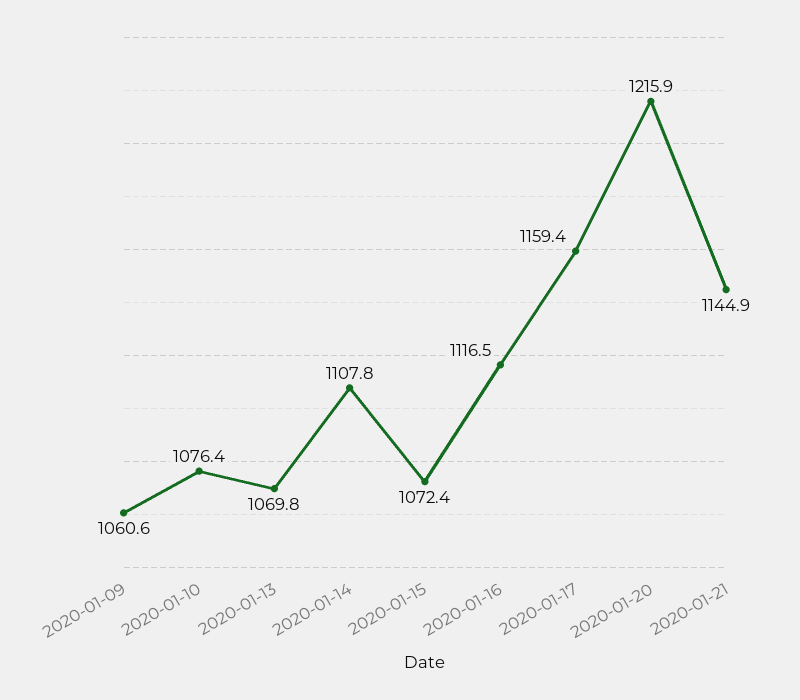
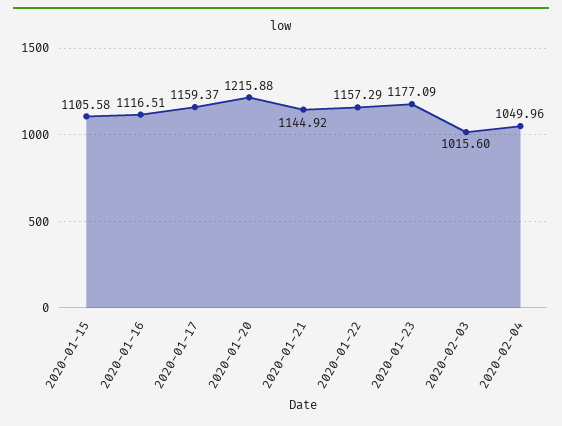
2020-01-09: 1060.6 -> none
2020-01-10: 1076.4 -> none
2020-01-13: 1069.8 -> none
2020-01-14: 1107.8 -> none
2020-01-15: 1072.4 -> 1105.58
2020-01-22: none -> 1157.29
2020-01-23: none -> 1177.09
2020-02-03: none -> 1015.6
2020-02-04: none -> 1049.96

